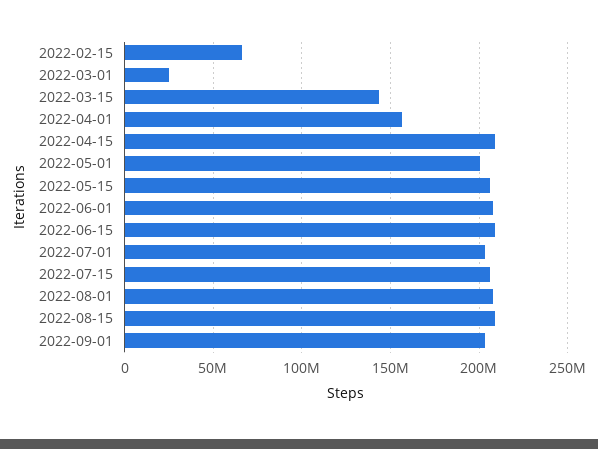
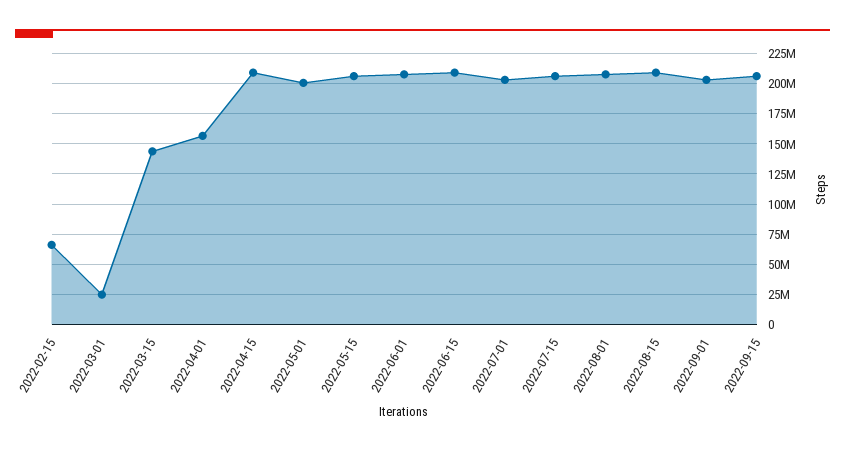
2022-09-15: none -> 205000000

